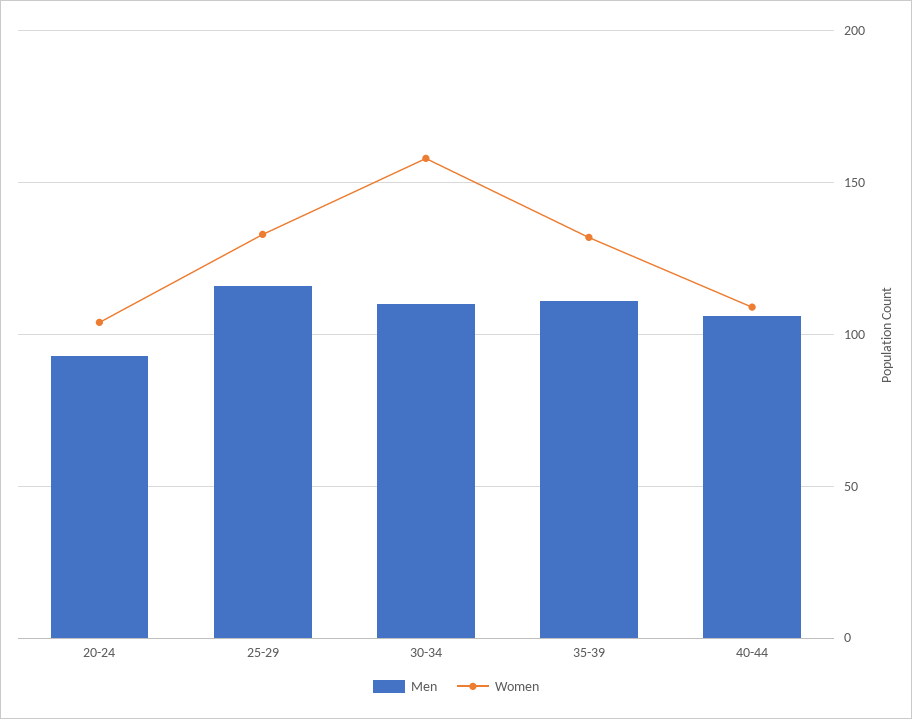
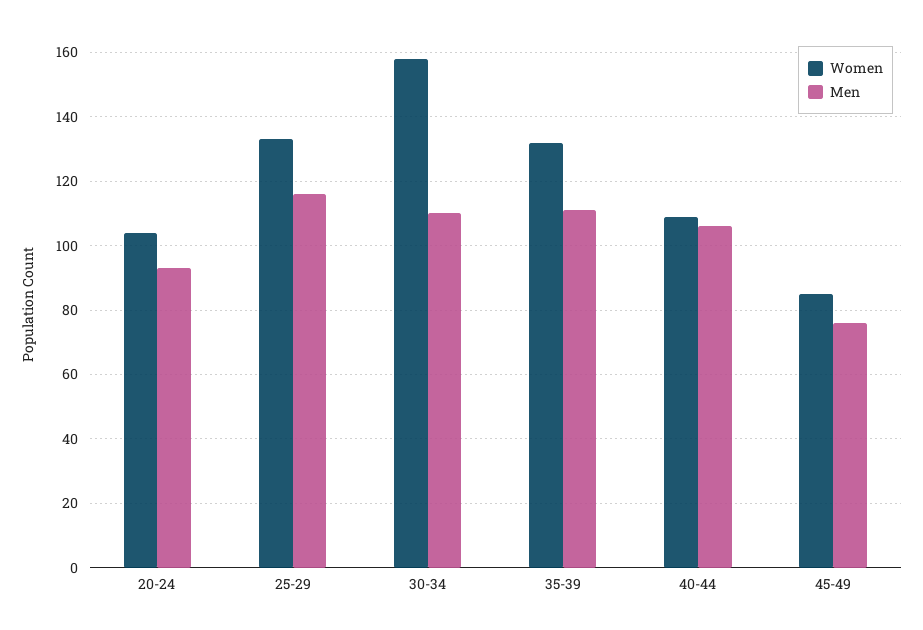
Women, 45-49: none -> 85
Men, 45-49: none -> 75

